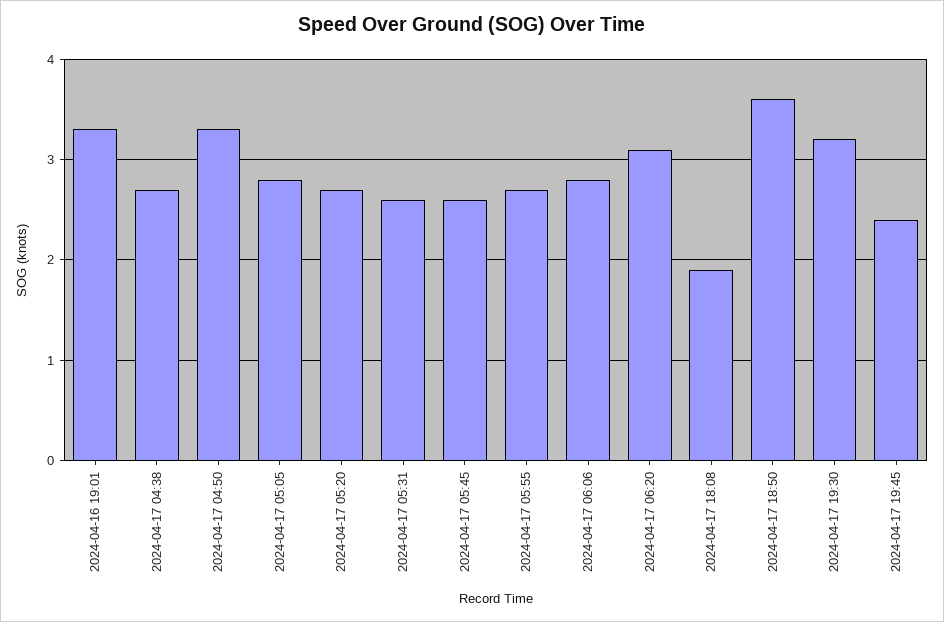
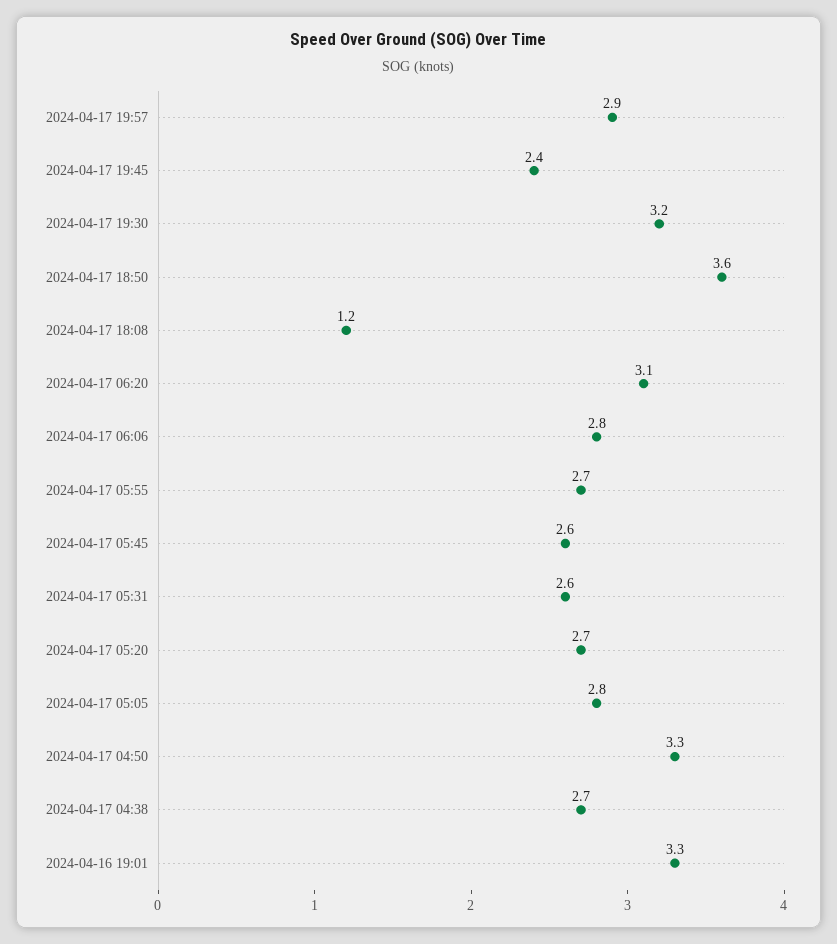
2024-04-17 18:08: 1.9 -> 1.2
2024-04-17 19:57: none -> 2.9

